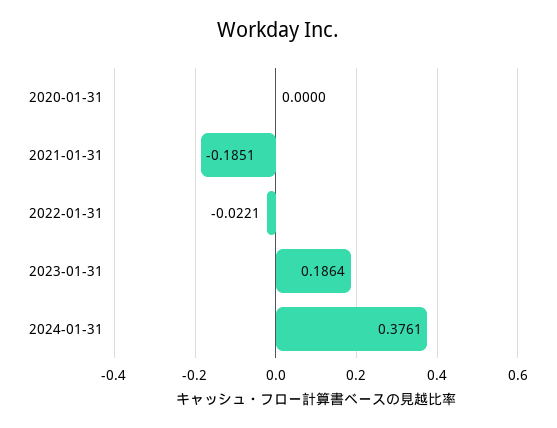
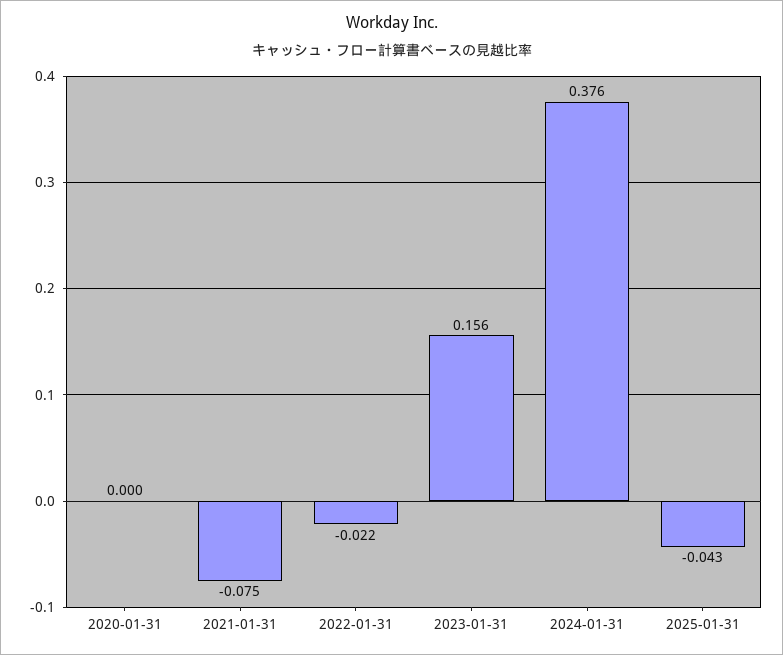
2021-01-31: -0.1851 -> -0.075
2023-01-31: 0.1864 -> 0.156
2025-01-31: none -> -0.043

